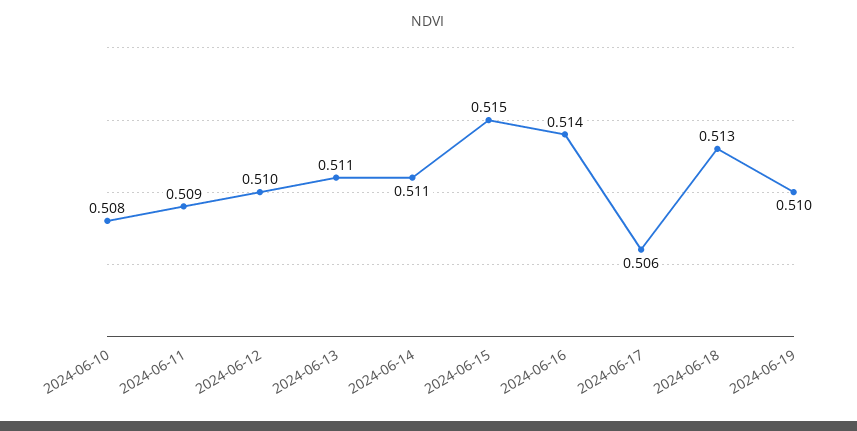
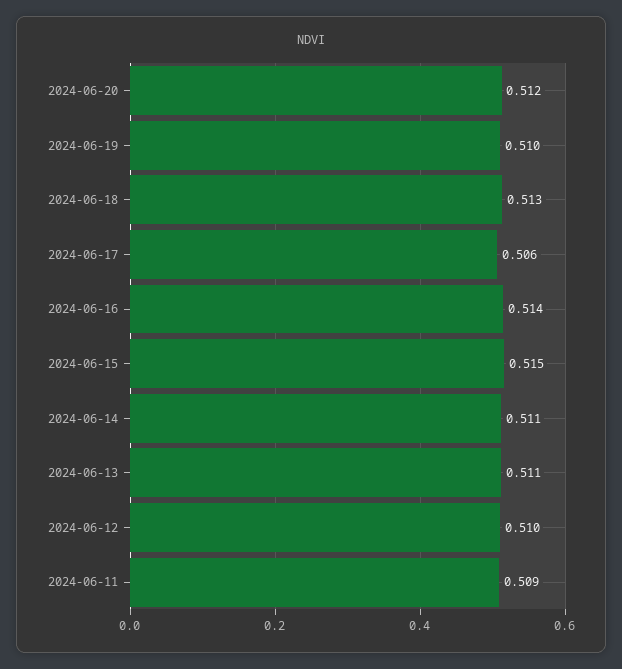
2024-06-10: 0.508 -> none
2024-06-20: none -> 0.512

